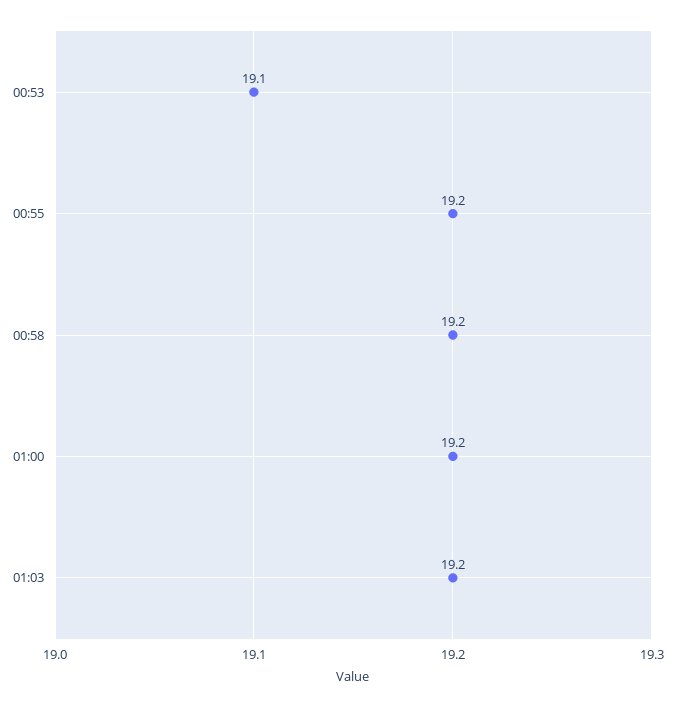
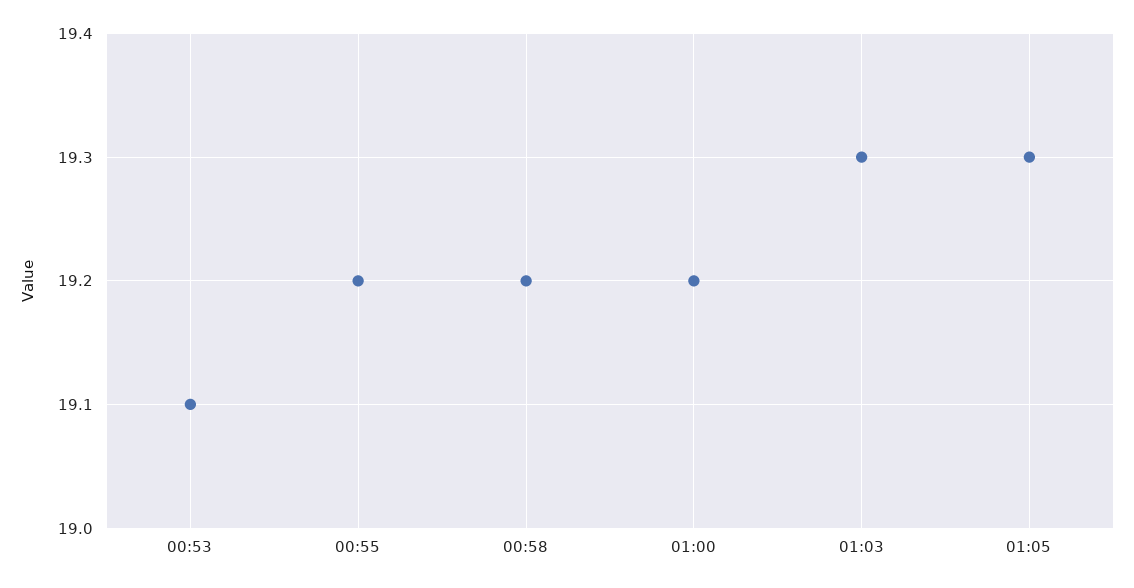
01:03: 19.2 -> 19.3
01:05: none -> 19.3

